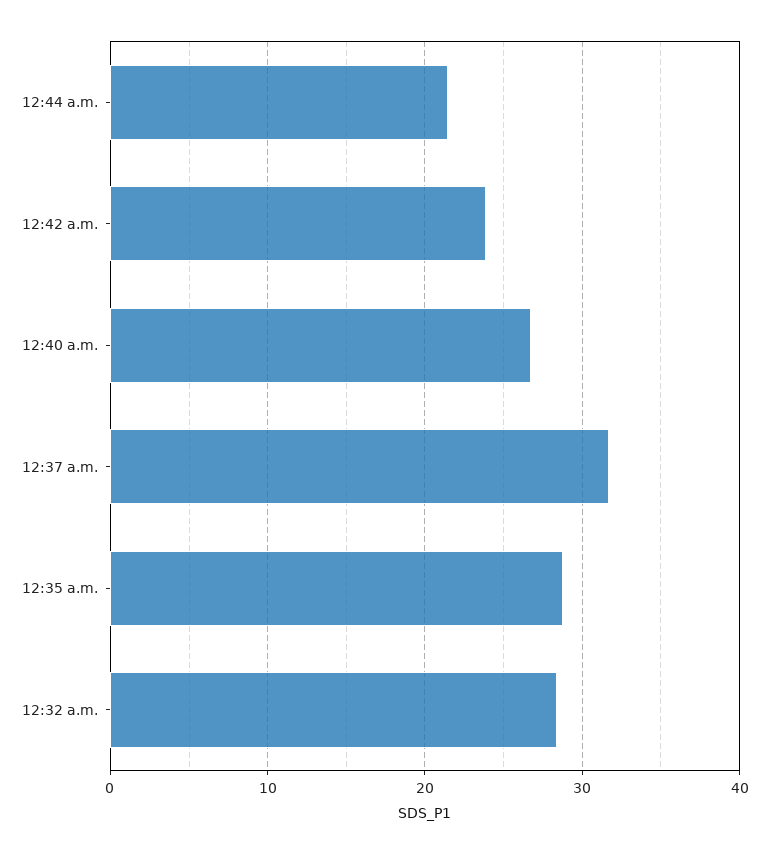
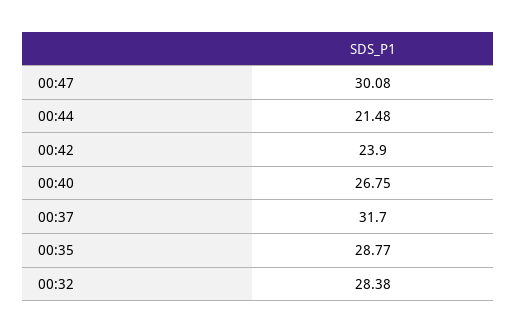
00:47: none -> 30.08

